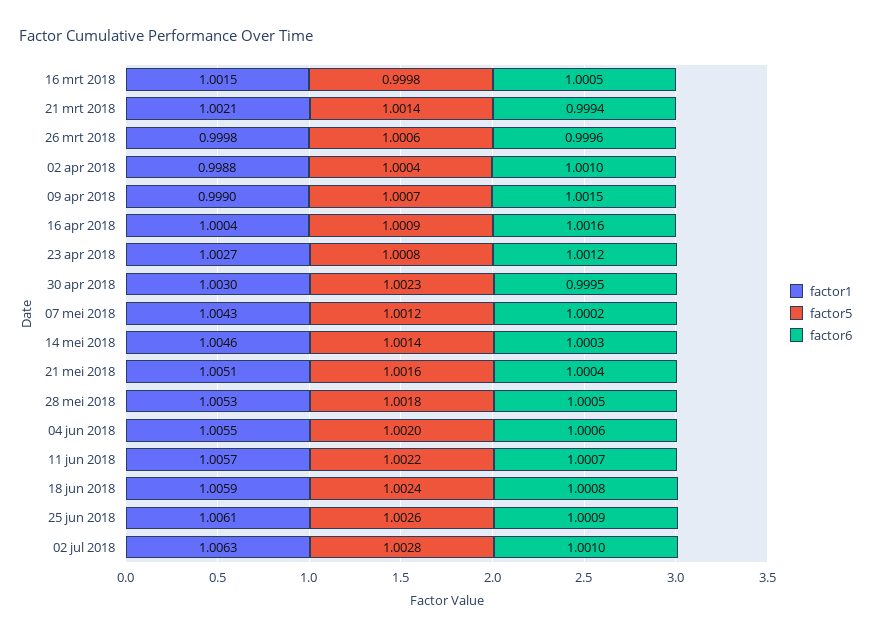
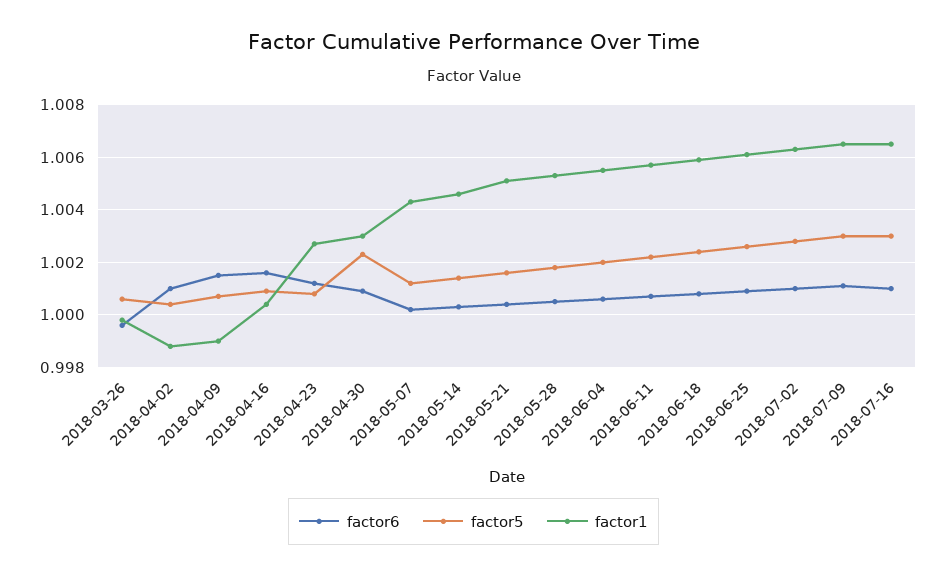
factor1, 16 mrt 2018: 1.0015 -> none
factor5, 16 mrt 2018: 0.9998 -> none
factor6, 16 mrt 2018: 1.0005 -> none
factor1, 21 mrt 2018: 1.0021 -> none
factor5, 21 mrt 2018: 1.0014 -> none
factor6, 21 mrt 2018: 0.9994 -> none
factor6, 30 apr 2018: 0.9995 -> 1.001
factor6, 2018-07-09: none -> 1.001
factor5, 2018-07-09: none -> 1.003
factor1, 2018-07-09: none -> 1.0065
factor6, 2018-07-16: none -> 1.001
factor5, 2018-07-16: none -> 1.003
factor1, 2018-07-16: none -> 1.0065

